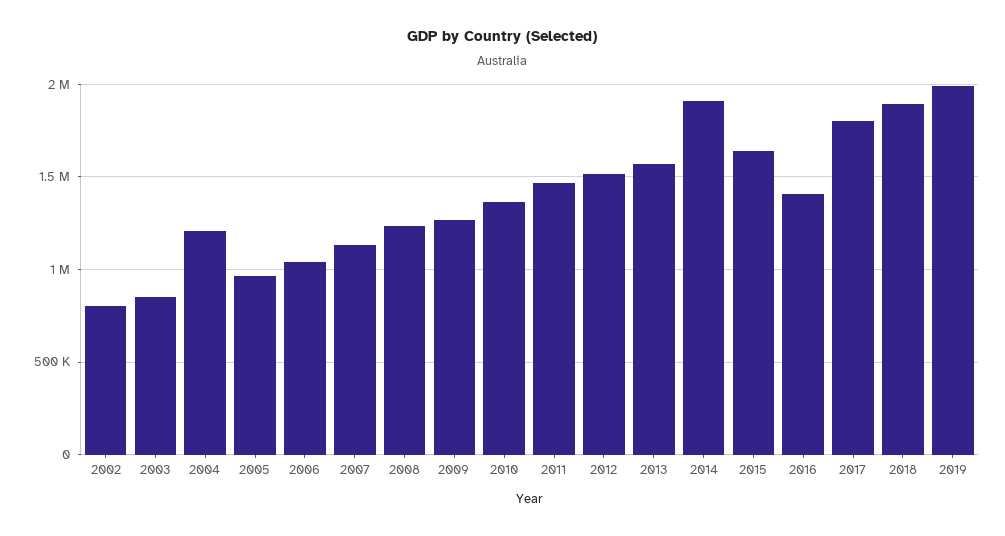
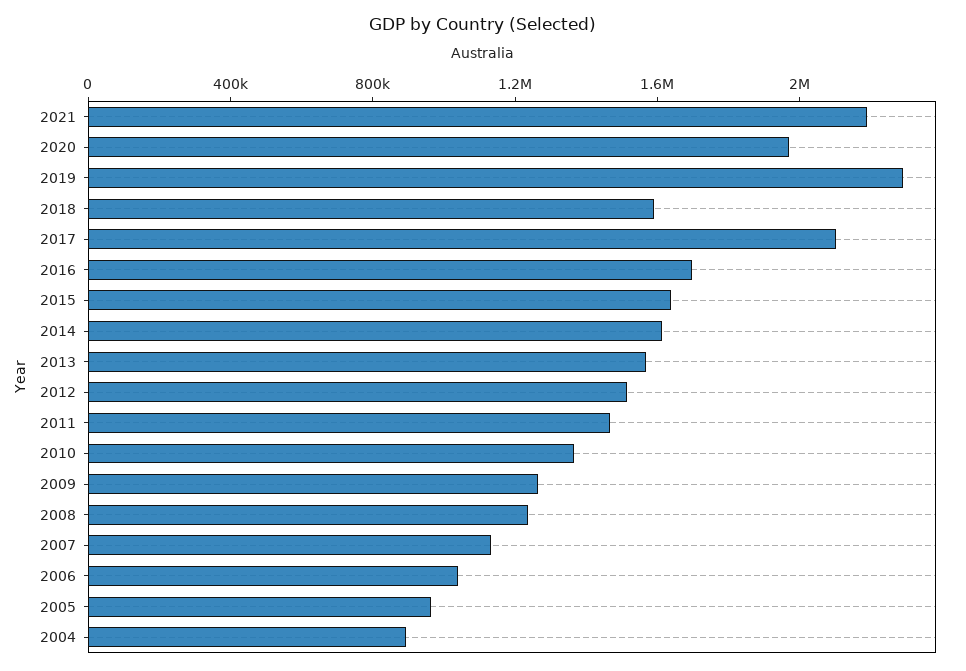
2002: 800000 -> none
2003: 850000 -> none
2004: 1200000 -> 900000
2014: 1900000 -> 1600000
2016: 1400000 -> 1700000
2017: 1800000 -> 2100000
2018: 1900000 -> 1600000
2019: 2000000 -> 2300000
2021: none -> 2200000
2020: none -> 2000000

